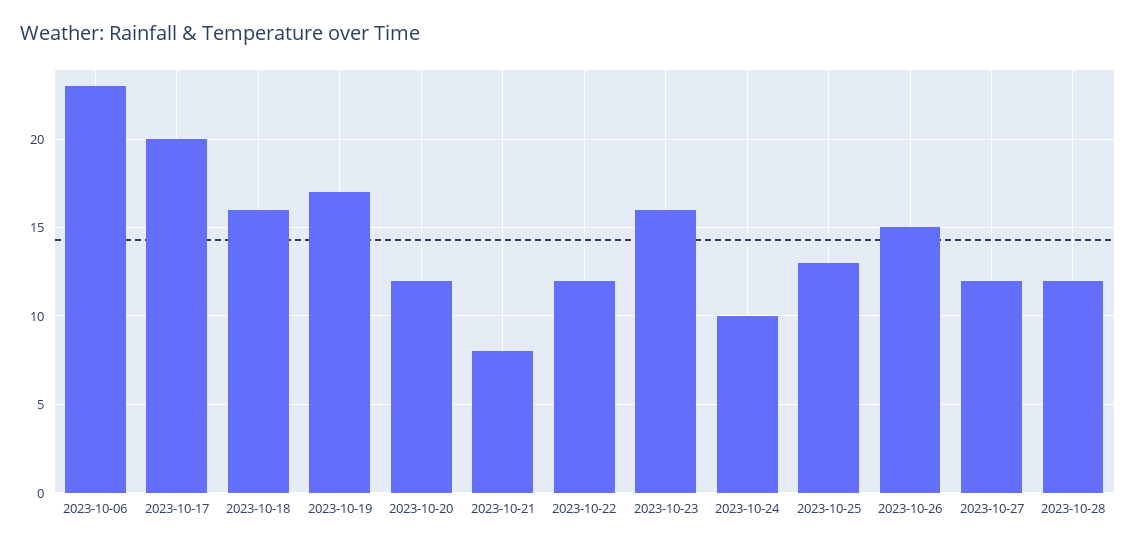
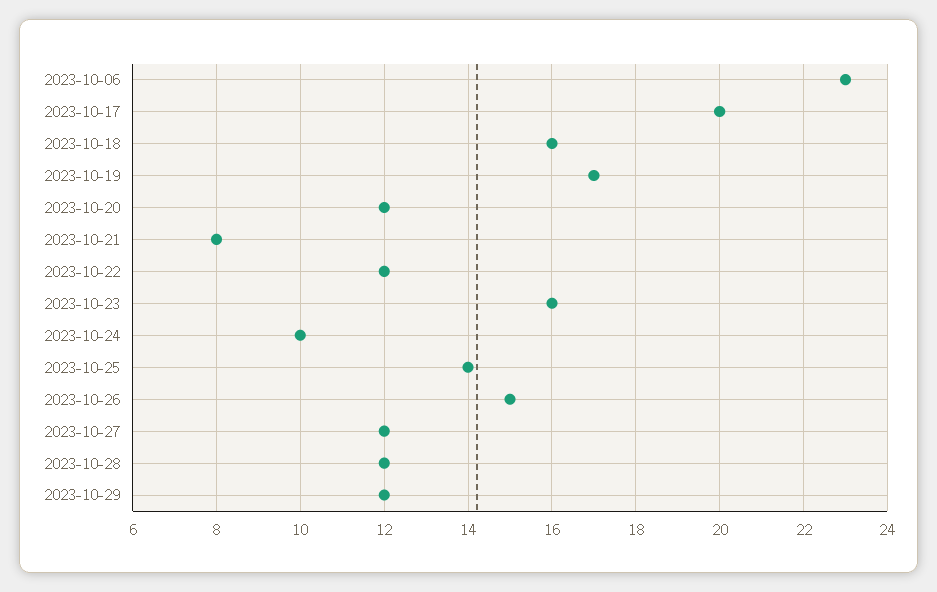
2023-10-25: 13 -> 14
2023-10-29: none -> 12

